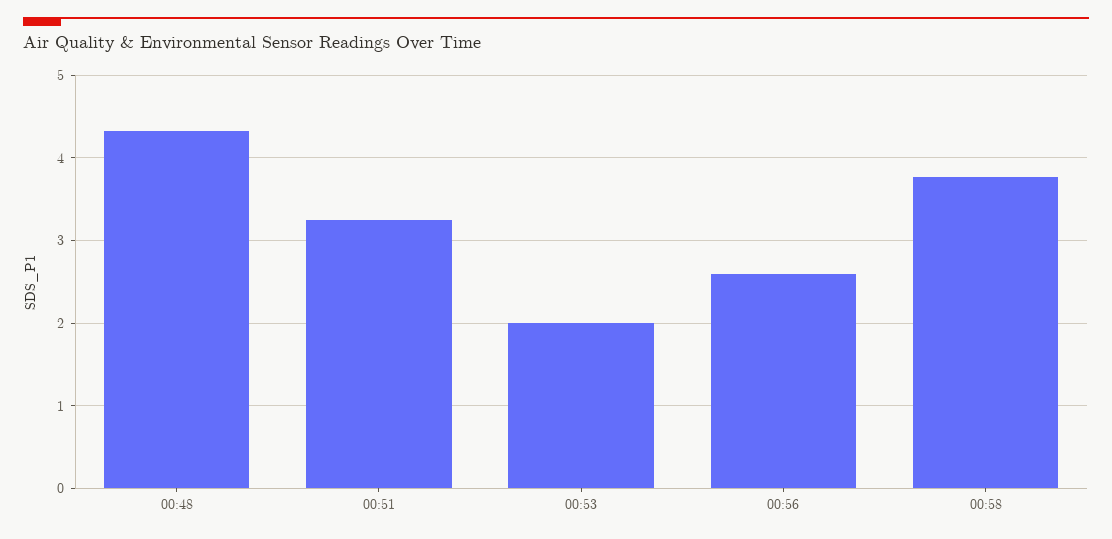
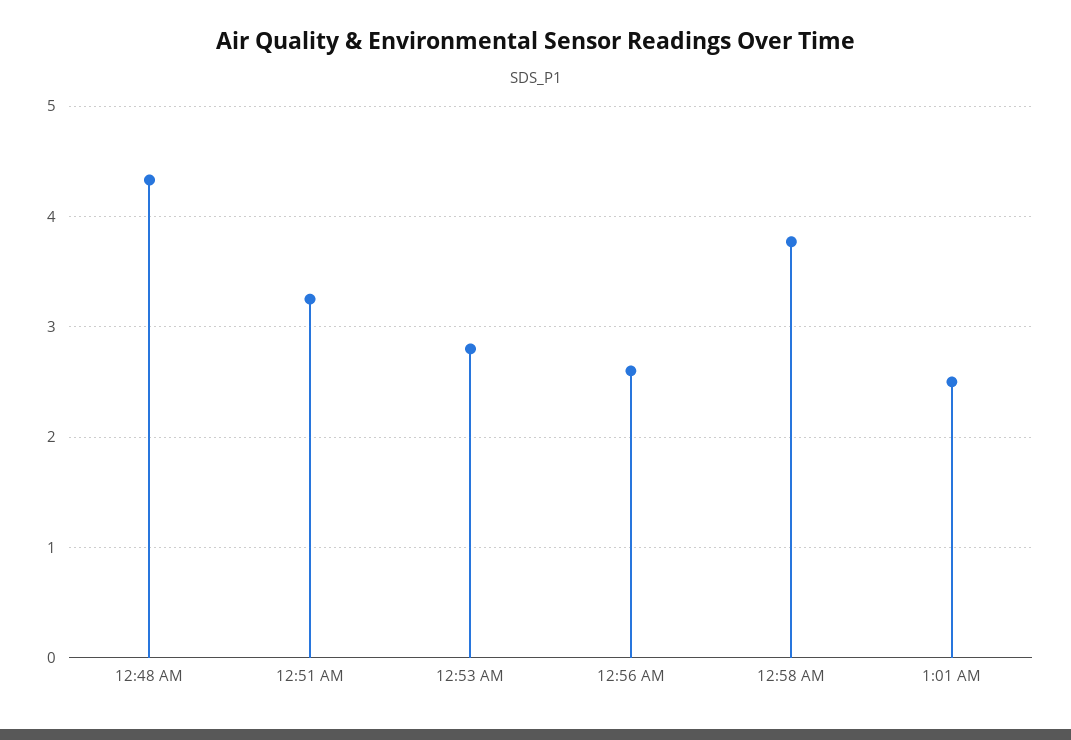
00:53: 2 -> 2.8
1:01 AM: none -> 2.5

